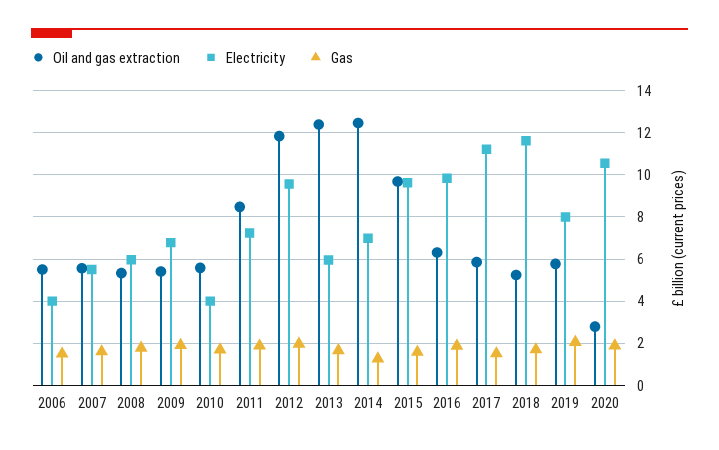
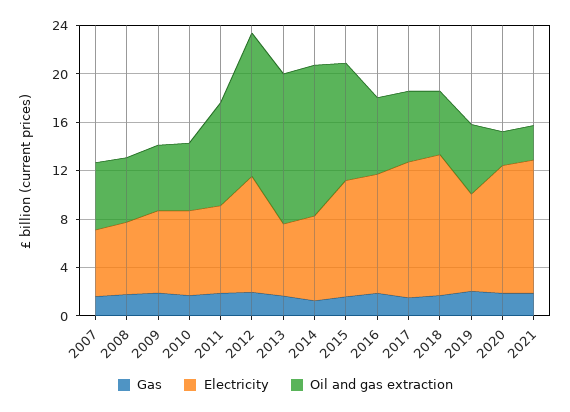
Oil and gas extraction, 2006: 5.5 -> none
Electricity, 2006: 4 -> none
Gas, 2006: 1.5 -> none
Electricity, 2010: 4 -> 7
Gas, 2021: none -> 2
Electricity, 2021: none -> 11
Oil and gas extraction, 2021: none -> 3

